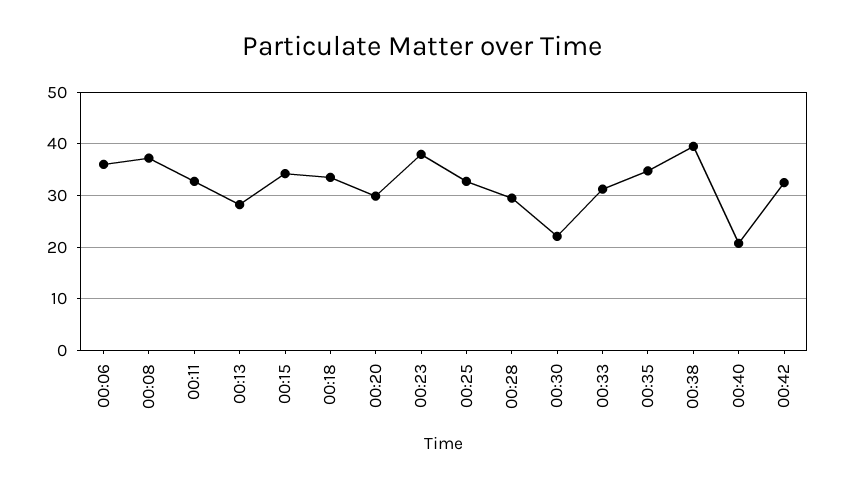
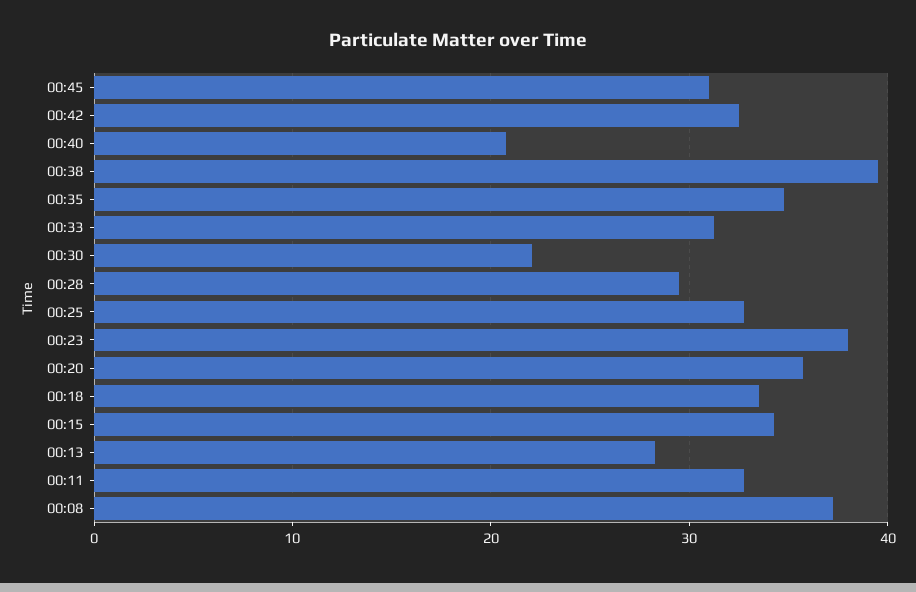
00:06: 36 -> none
00:20: 30 -> 36
00:45: none -> 31

